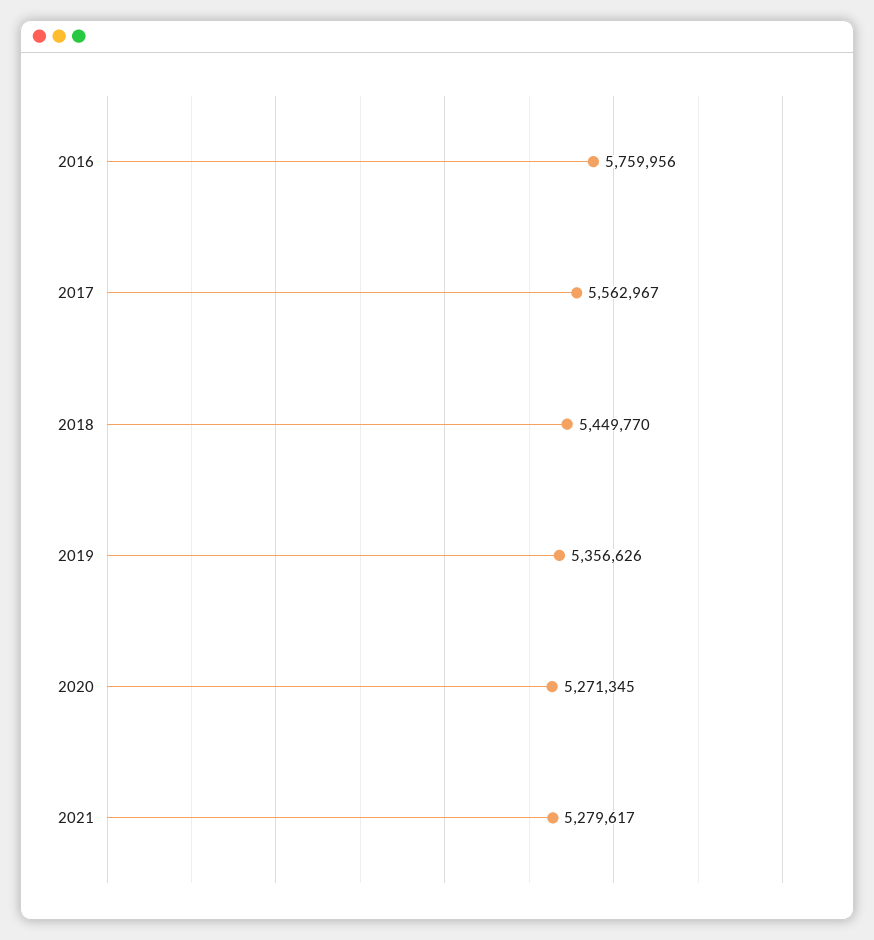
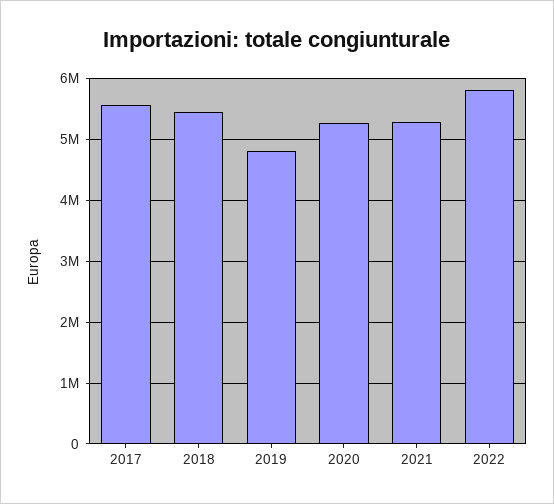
2016: 5759956 -> none
2019: 5356626 -> 4800000
2022: none -> 5800000

